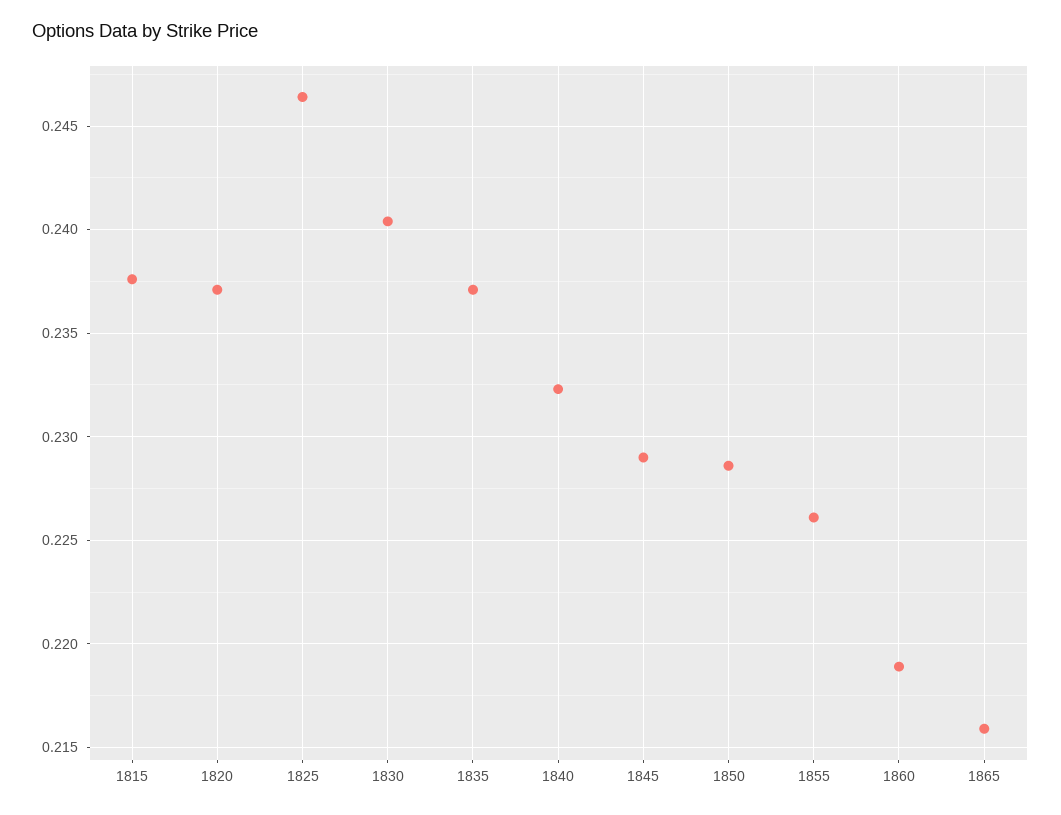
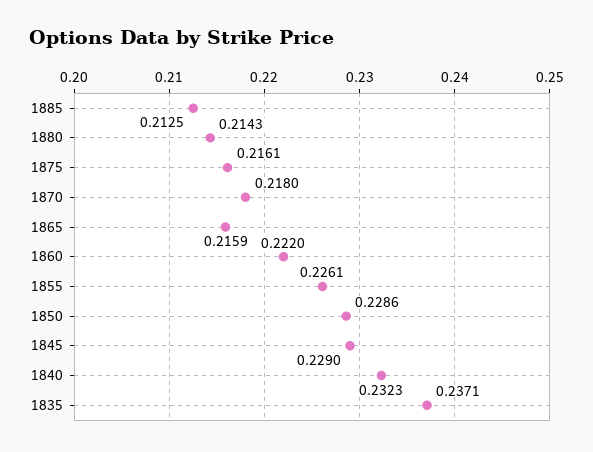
1815: 0.2375 -> none
1820: 0.237 -> none
1825: 0.2465 -> none
1830: 0.2405 -> none
1860: 0.219 -> 0.222
1885: none -> 0.2125
1880: none -> 0.2143
1875: none -> 0.2161
1870: none -> 0.218

